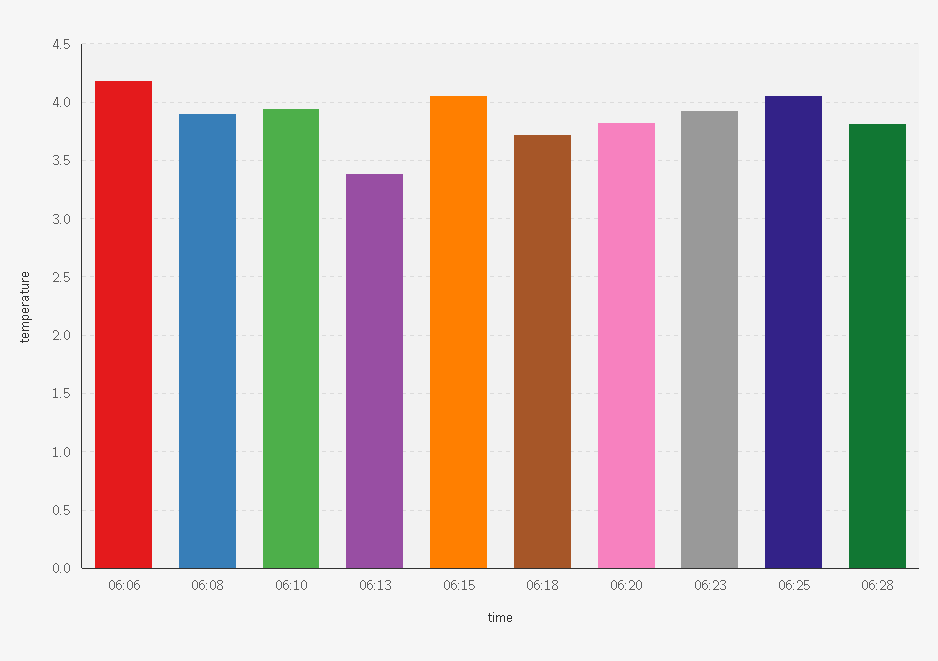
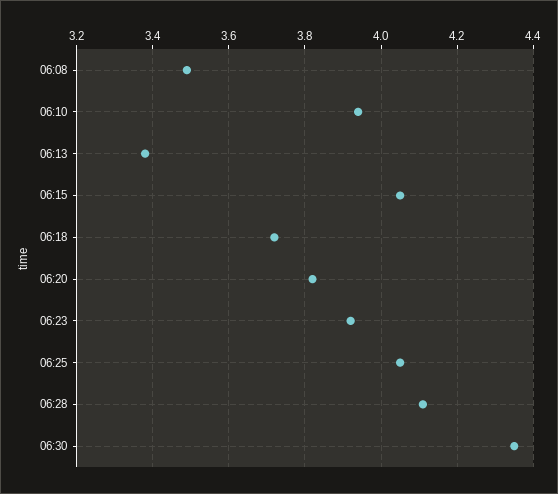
06:06: 4.2 -> none
06:08: 3.9 -> 3.5
06:28: 3.8 -> 4.1
06:30: none -> 4.35

